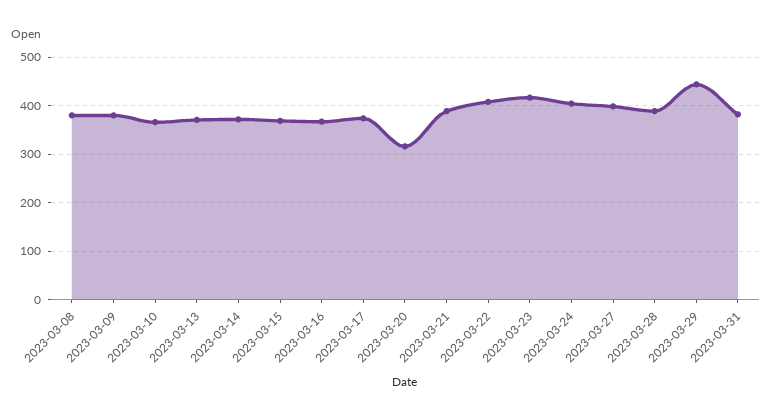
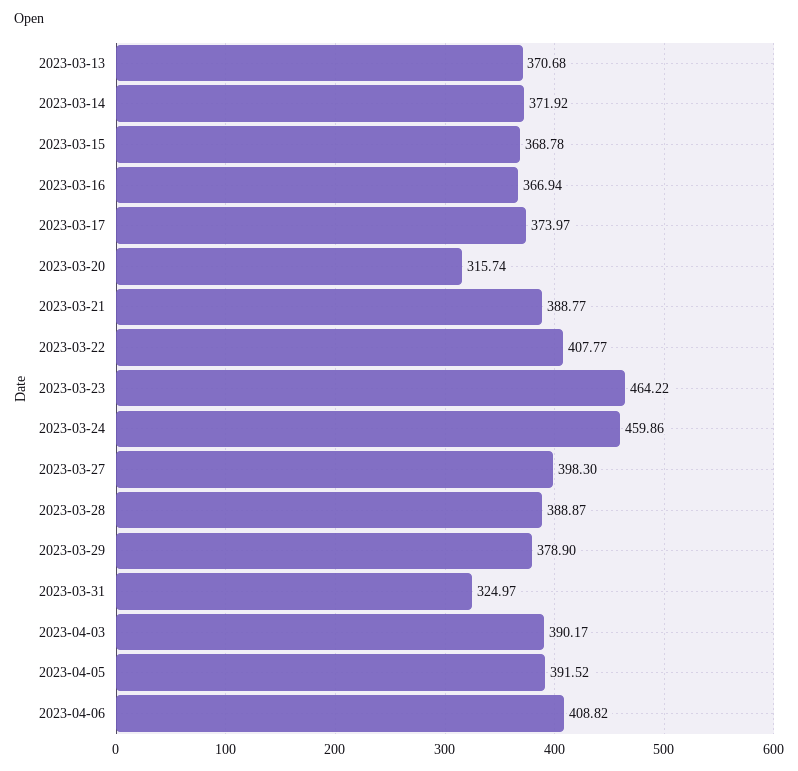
2023-03-08: 380 -> none
2023-03-09: 380 -> none
2023-03-10: 360 -> none
2023-03-23: 420 -> 464.22
2023-03-24: 400 -> 459.86
2023-03-29: 440 -> 378.9
2023-03-31: 380 -> 324.97
2023-04-03: none -> 390.17
2023-04-05: none -> 391.52
2023-04-06: none -> 408.82

